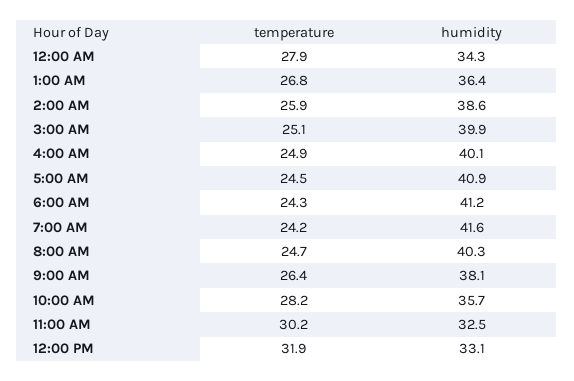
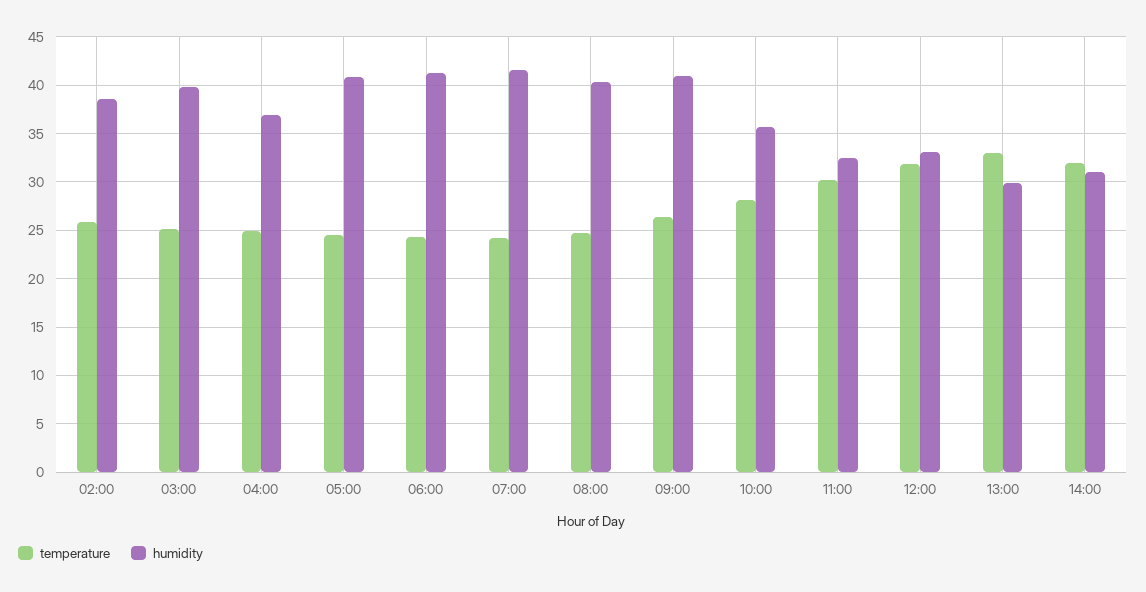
temperature, 12:00 AM: 27.9 -> none
humidity, 12:00 AM: 34.3 -> none
temperature, 1:00 AM: 26.8 -> none
humidity, 1:00 AM: 36.4 -> none
humidity, 4:00 AM: 40.1 -> 37
humidity, 9:00 AM: 38.1 -> 41
temperature, 13:00: none -> 33
humidity, 13:00: none -> 30
temperature, 14:00: none -> 32
humidity, 14:00: none -> 31

